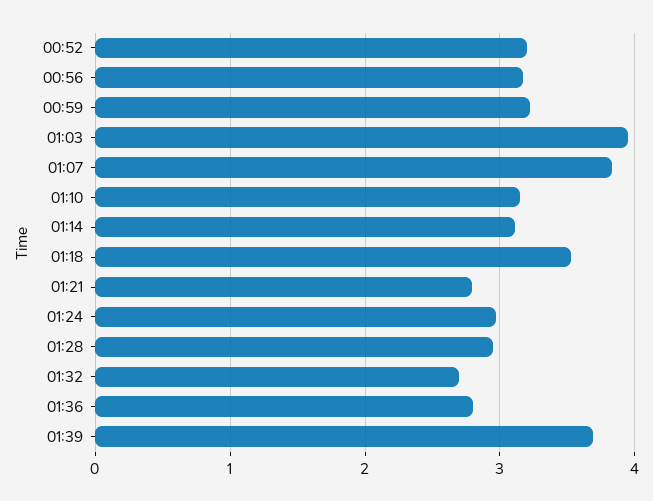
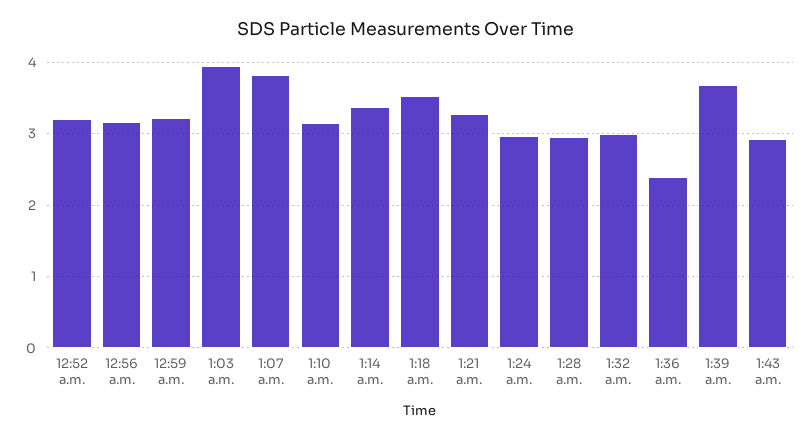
01:14: 3.1 -> 3.4
01:21: 2.8 -> 3.3
01:32: 2.7 -> 3
01:36: 2.8 -> 2.4
1:43 a.m.: none -> 2.9

